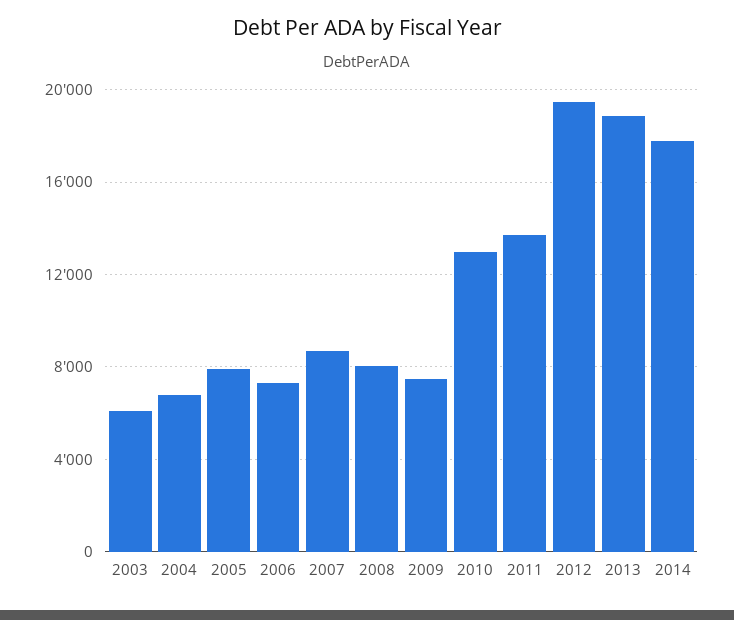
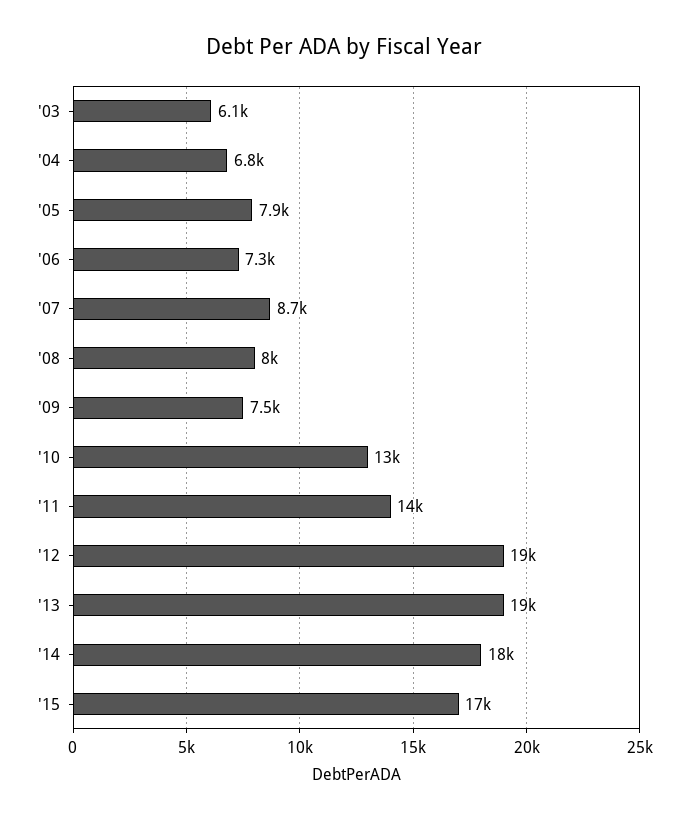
'15: none -> 17000

